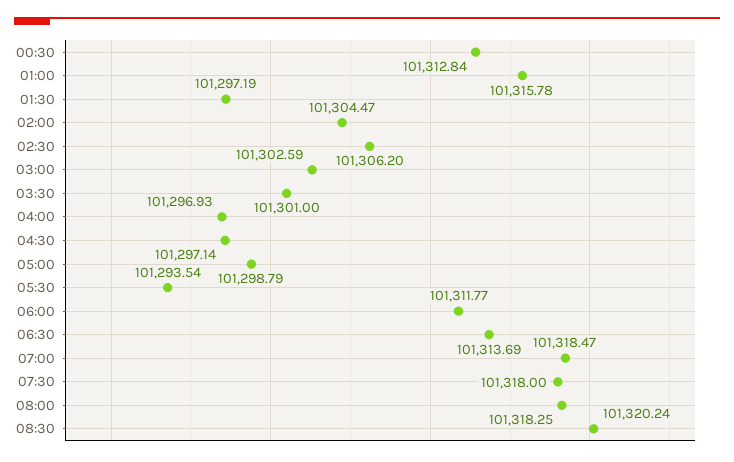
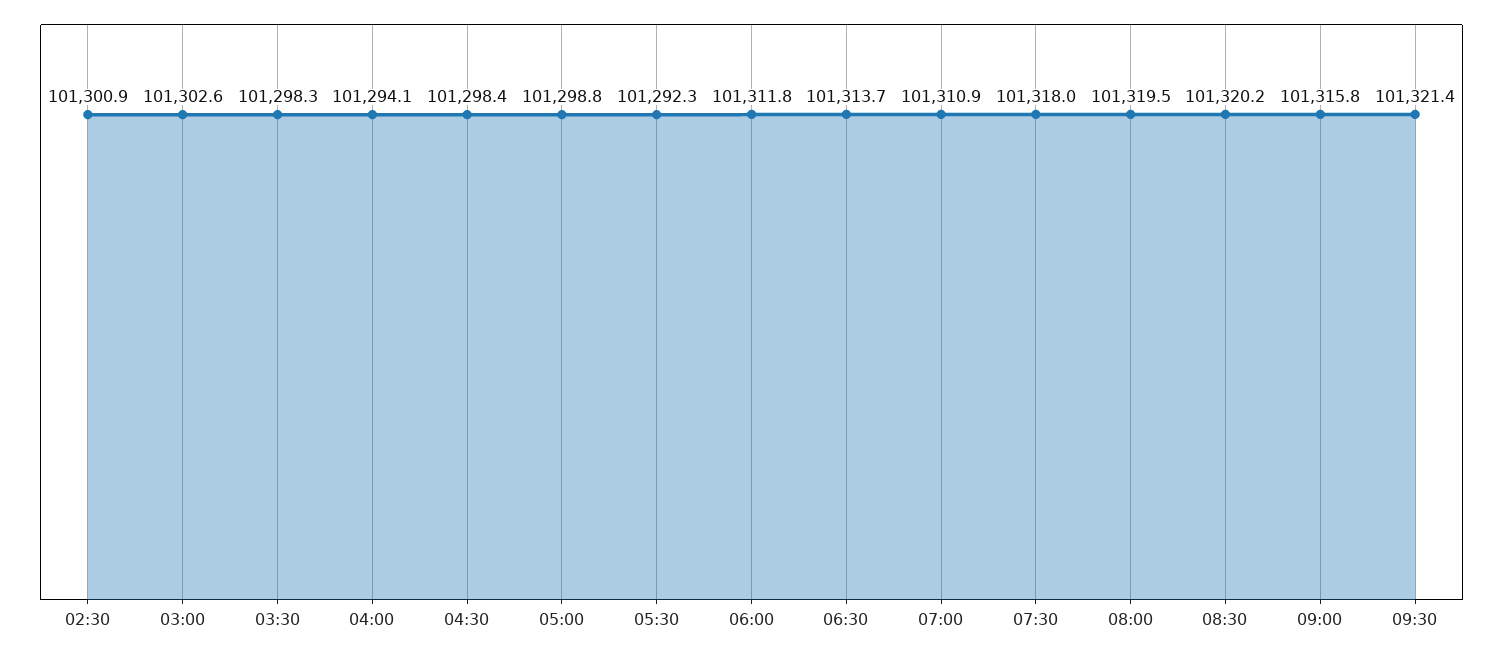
00:30: 101312.84 -> none
01:00: 101315.78 -> none
01:30: 101297.19 -> none
02:00: 101304.47 -> none
02:30: 101306.2 -> 101300.9
03:30: 101301 -> 101298.3
04:00: 101296.93 -> 101294.1
04:30: 101297.14 -> 101298.4
05:30: 101293.54 -> 101292.3
07:00: 101318.47 -> 101310.9
08:00: 101318.25 -> 101319.5
09:00: none -> 101315.8
09:30: none -> 101321.4

